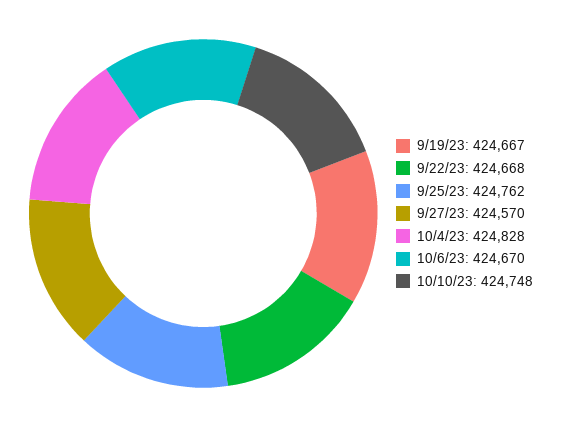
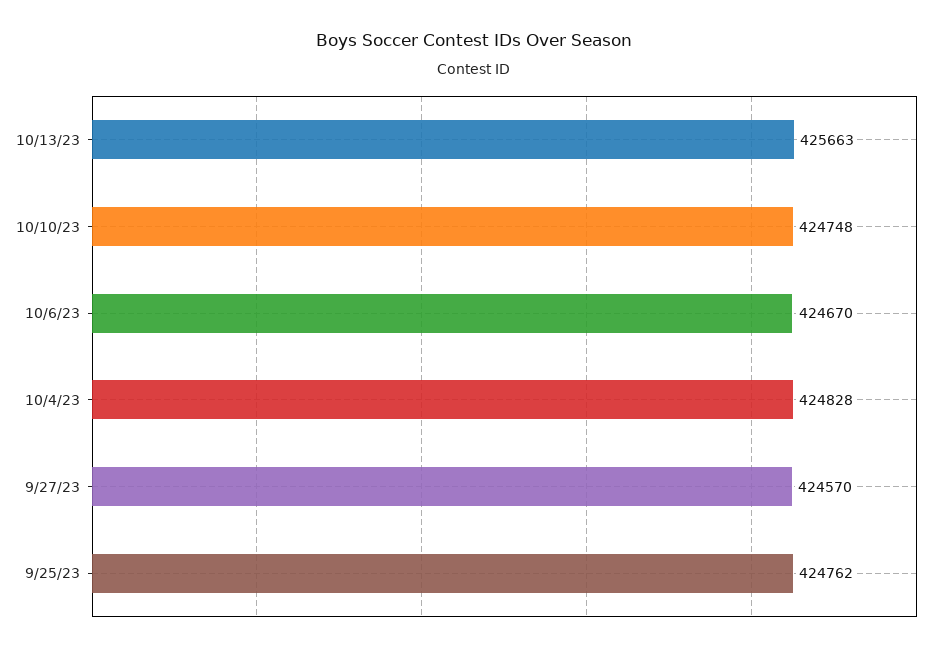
9/19/23: 424667 -> none
9/22/23: 424668 -> none
10/13/23: none -> 425663

